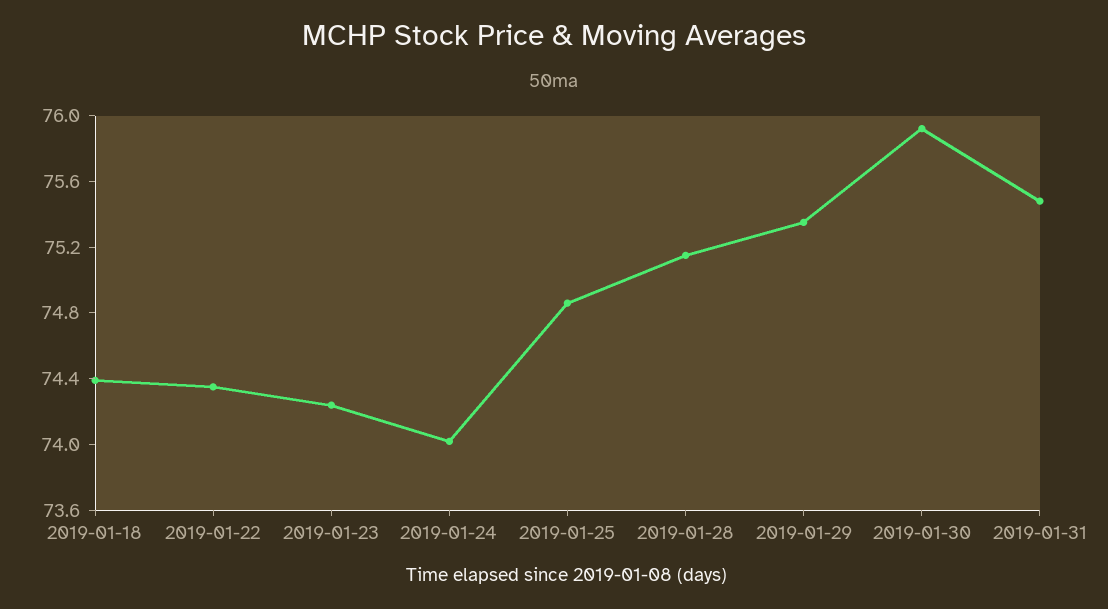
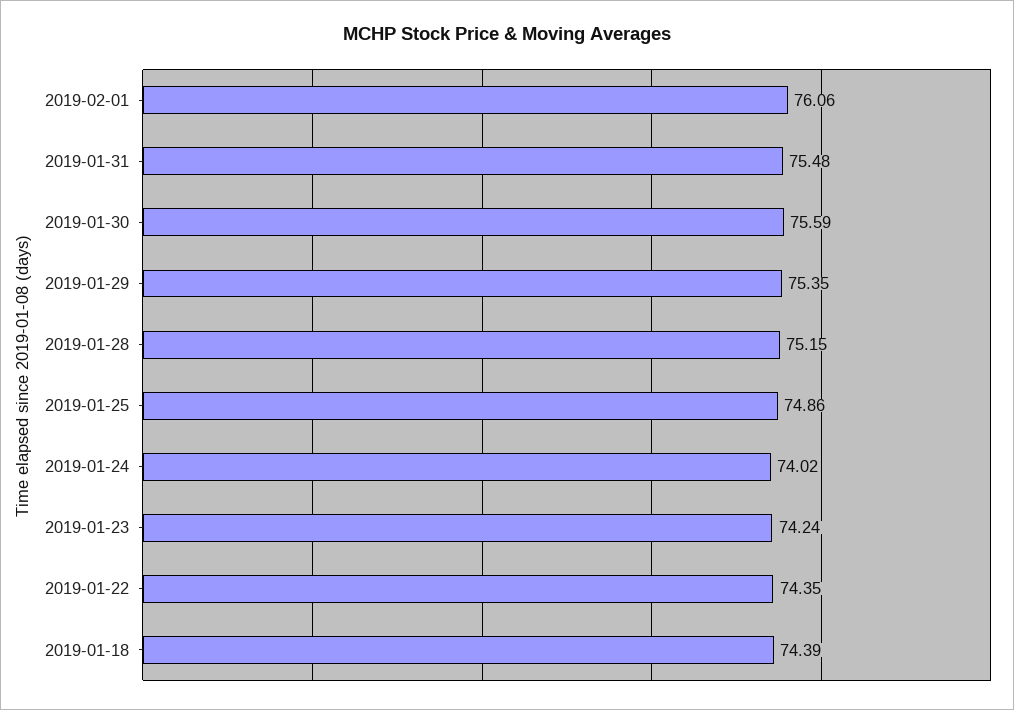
2019-01-30: 75.9 -> 75.59
2019-02-01: none -> 76.06

